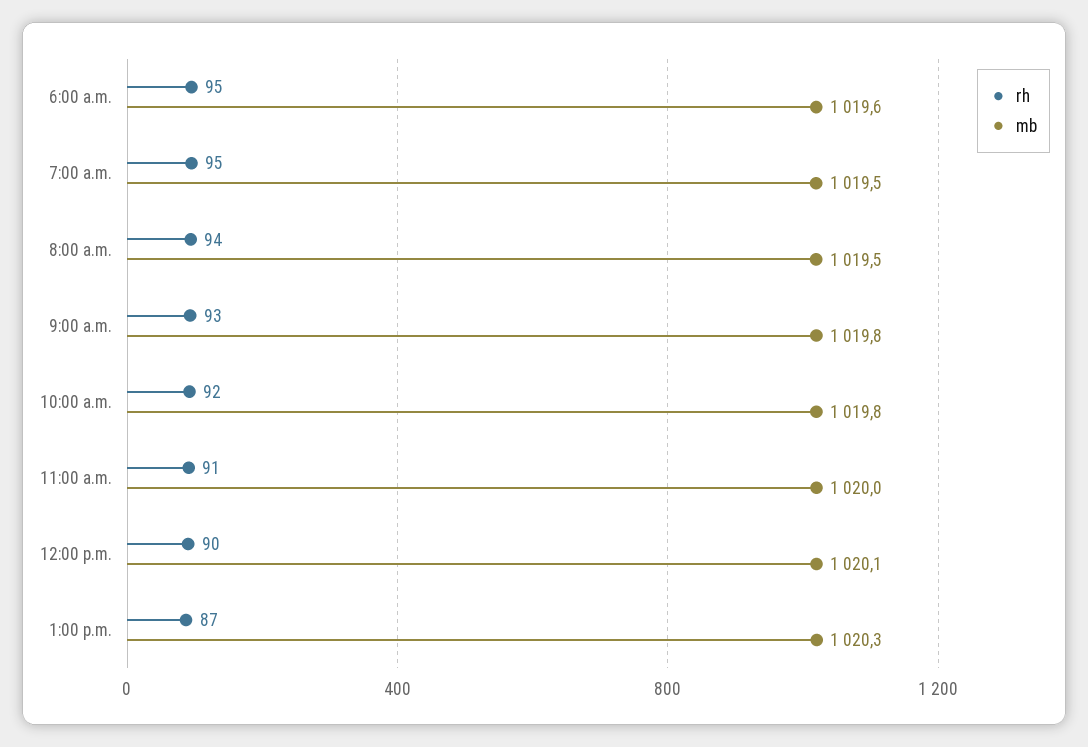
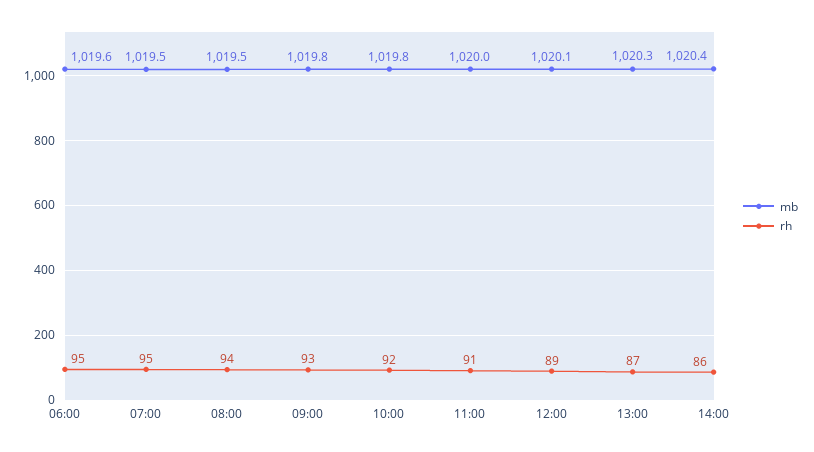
rh, 12:00 p.m.: 90 -> 89
mb, 14:00: none -> 1020.4
rh, 14:00: none -> 86

